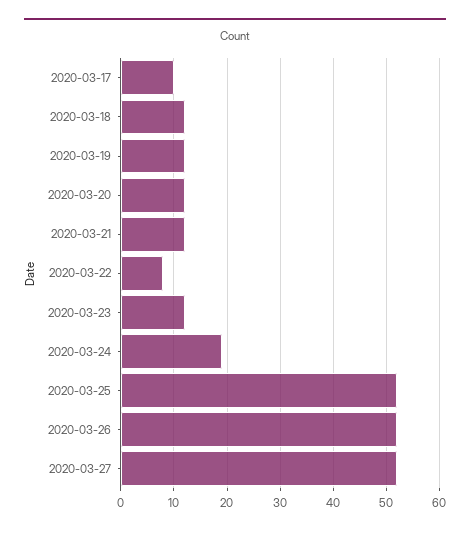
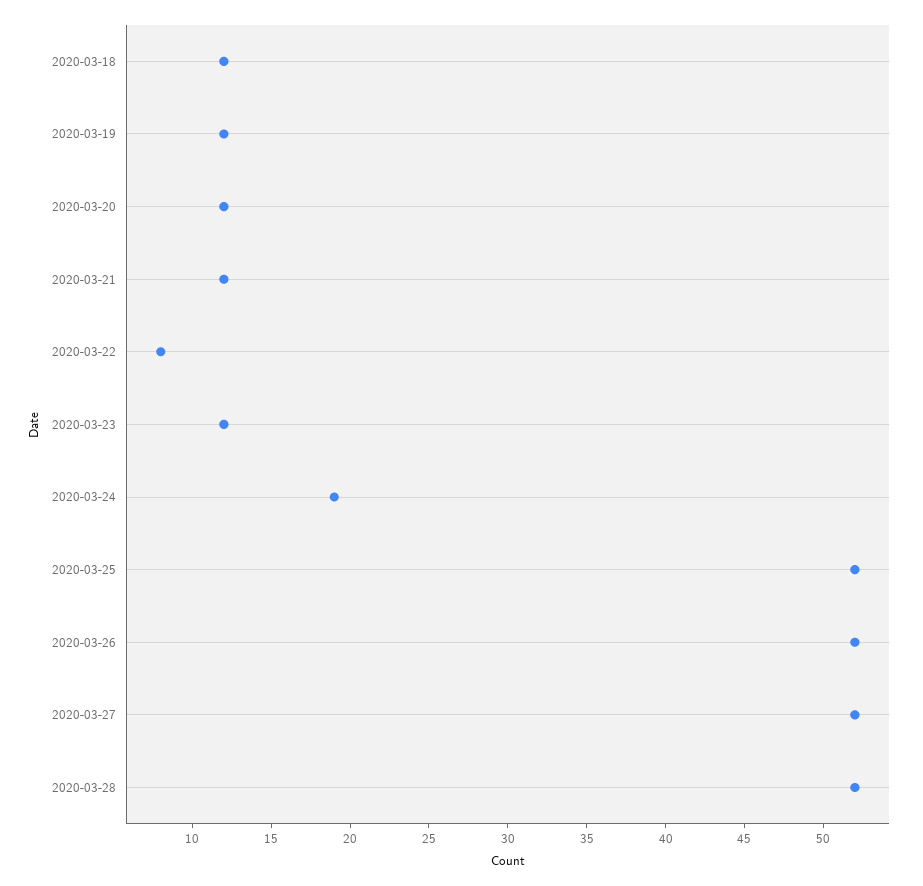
2020-03-17: 10 -> none
2020-03-28: none -> 52

